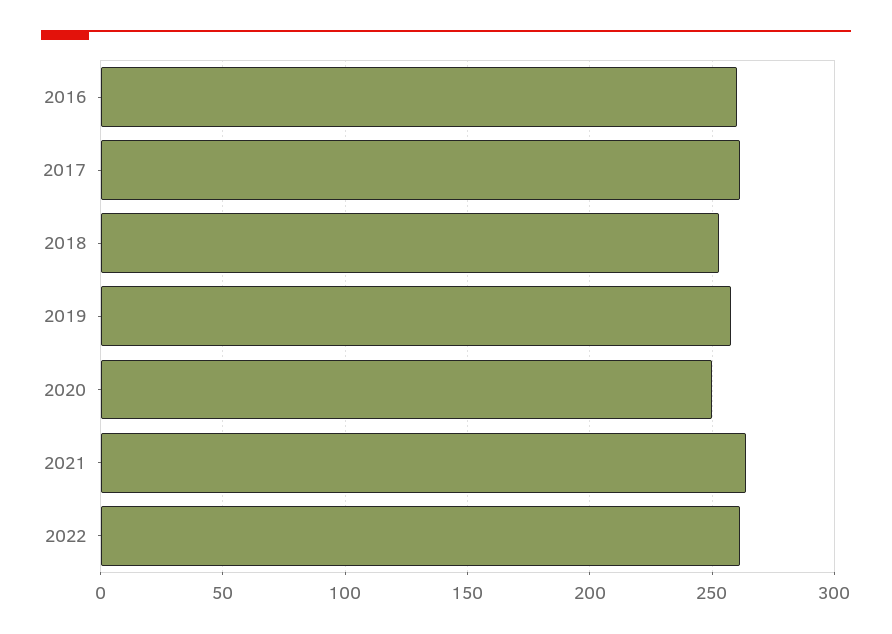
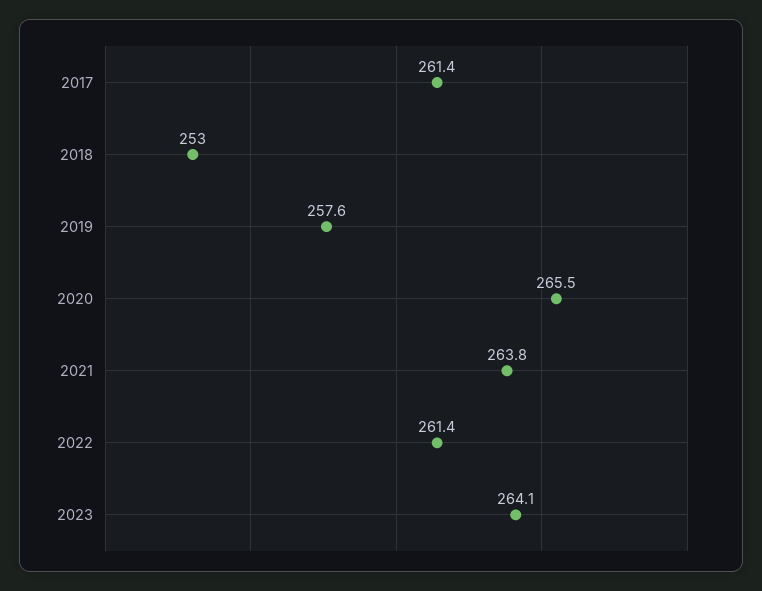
2016: 260 -> none
2020: 250 -> 265.5
2023: none -> 264.1

